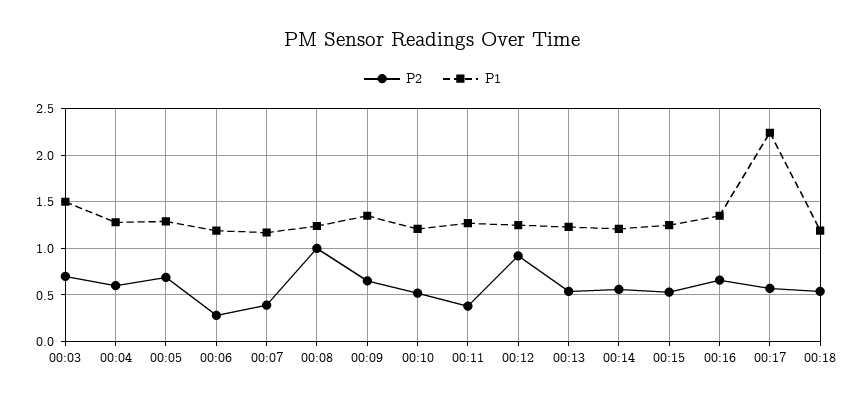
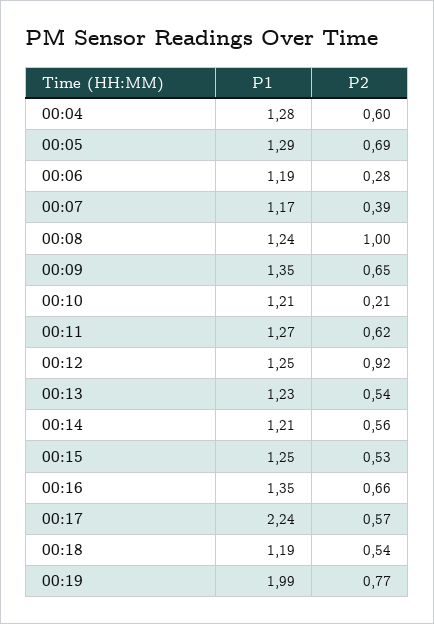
P2, 00:03: 0.7 -> none
P1, 00:03: 1.5 -> none
P2, 00:10: 0.5 -> 0.21
P2, 00:11: 0.4 -> 0.62
P1, 00:19: none -> 1.99
P2, 00:19: none -> 0.77

